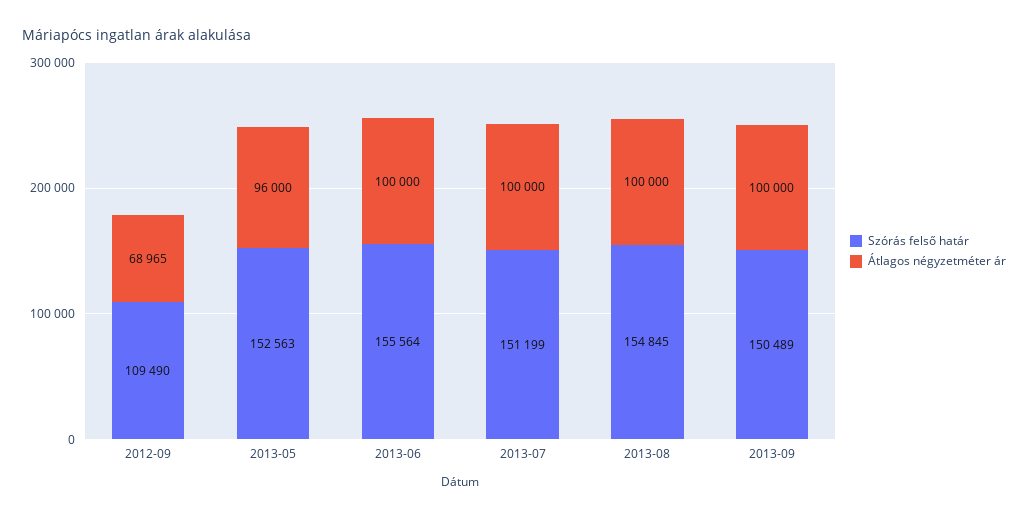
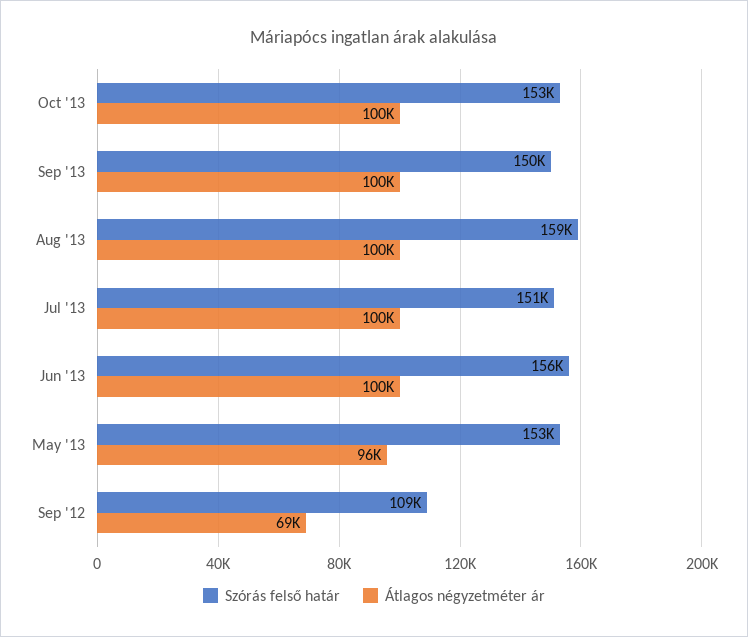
Szórás felső határ, 2013-08: 154845 -> 159000
Szórás felső határ, Oct '13: none -> 153000
Átlagos négyzetméter ár, Oct '13: none -> 100000

